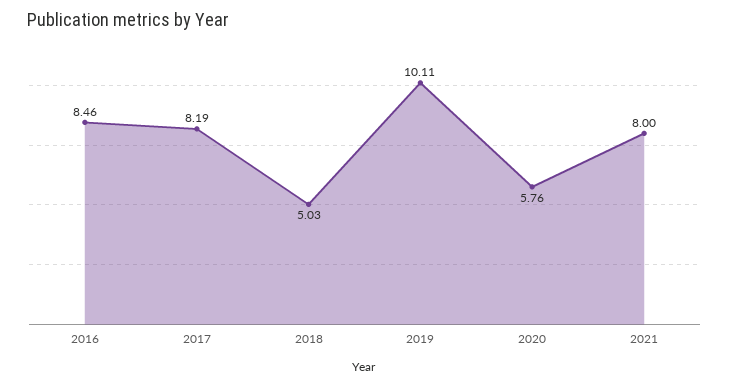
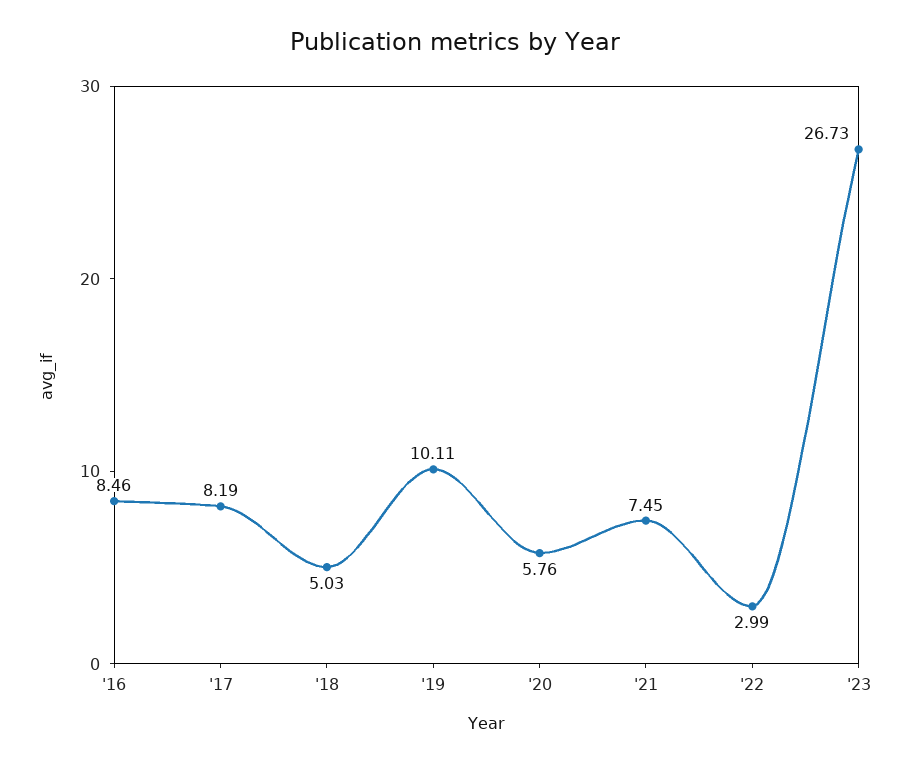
2021: 8 -> 7.45
'22: none -> 2.99
'23: none -> 26.73

